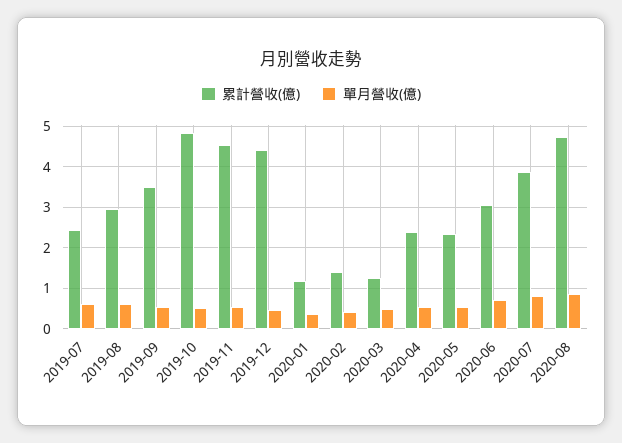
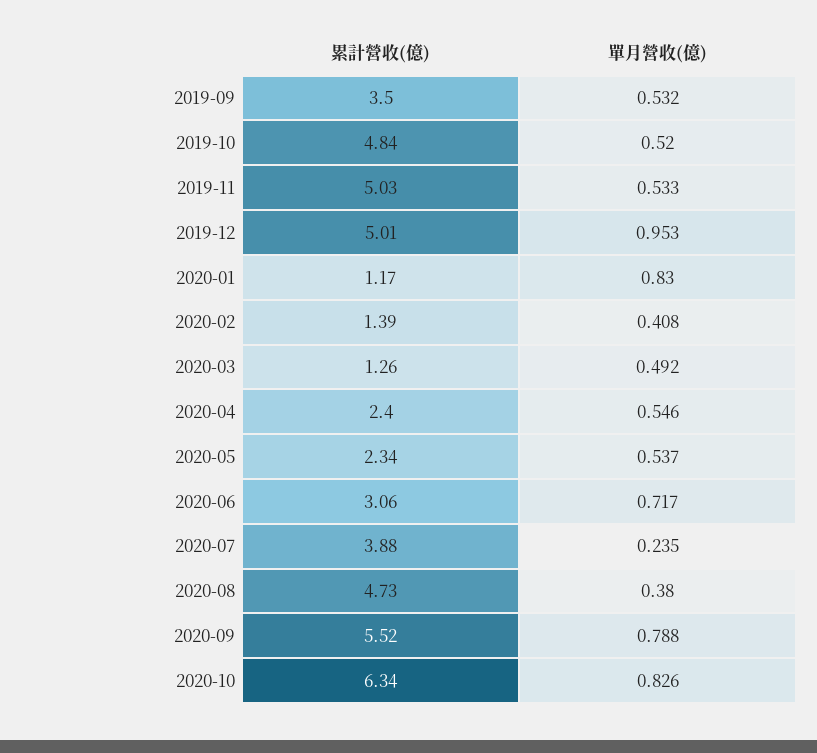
累計營收(億), 2019-07: 2.4 -> none
單月營收(億), 2019-07: 0.6 -> none
累計營收(億), 2019-08: 3 -> none
單月營收(億), 2019-08: 0.6 -> none
累計營收(億), 2019-11: 4.6 -> 5.03
累計營收(億), 2019-12: 4.4 -> 5.01
單月營收(億), 2019-12: 0.4 -> 0.953
單月營收(億), 2020-01: 0.4 -> 0.83
單月營收(億), 2020-07: 0.8 -> 0.235
單月營收(億), 2020-08: 0.8 -> 0.38
累計營收(億), 2020-09: none -> 5.52
單月營收(億), 2020-09: none -> 0.788
累計營收(億), 2020-10: none -> 6.34
單月營收(億), 2020-10: none -> 0.826

